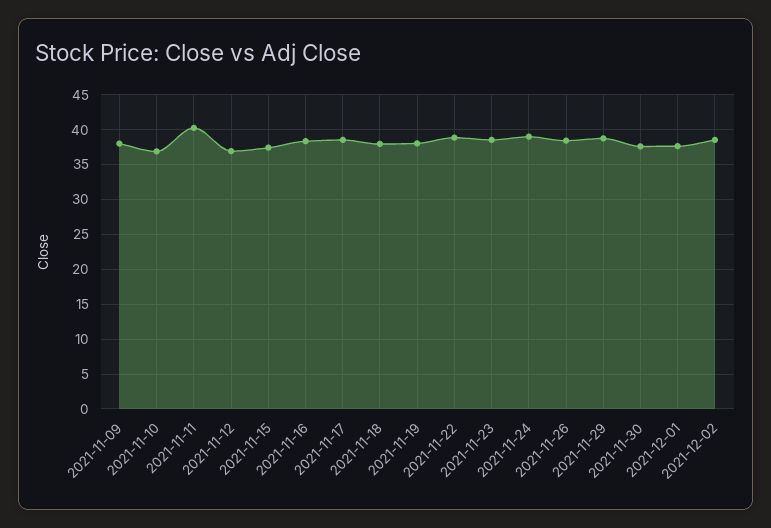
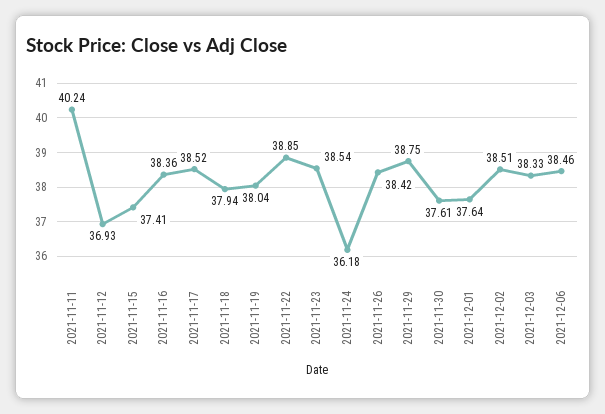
2021-11-09: 38 -> none
2021-11-10: 37 -> none
2021-11-24: 39 -> 36.18
2021-12-03: none -> 38.33
2021-12-06: none -> 38.46

